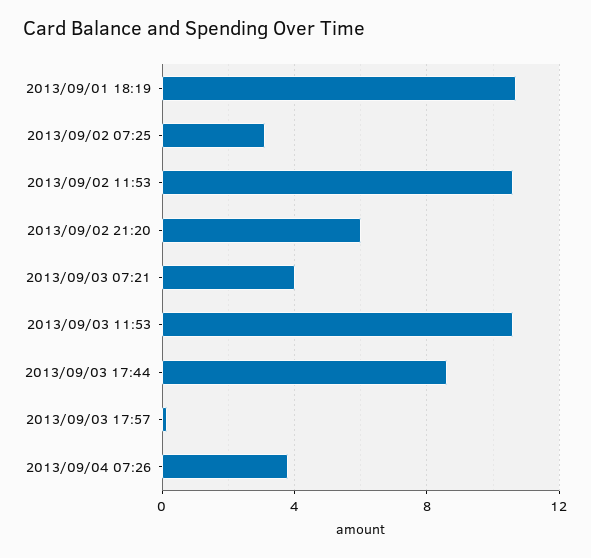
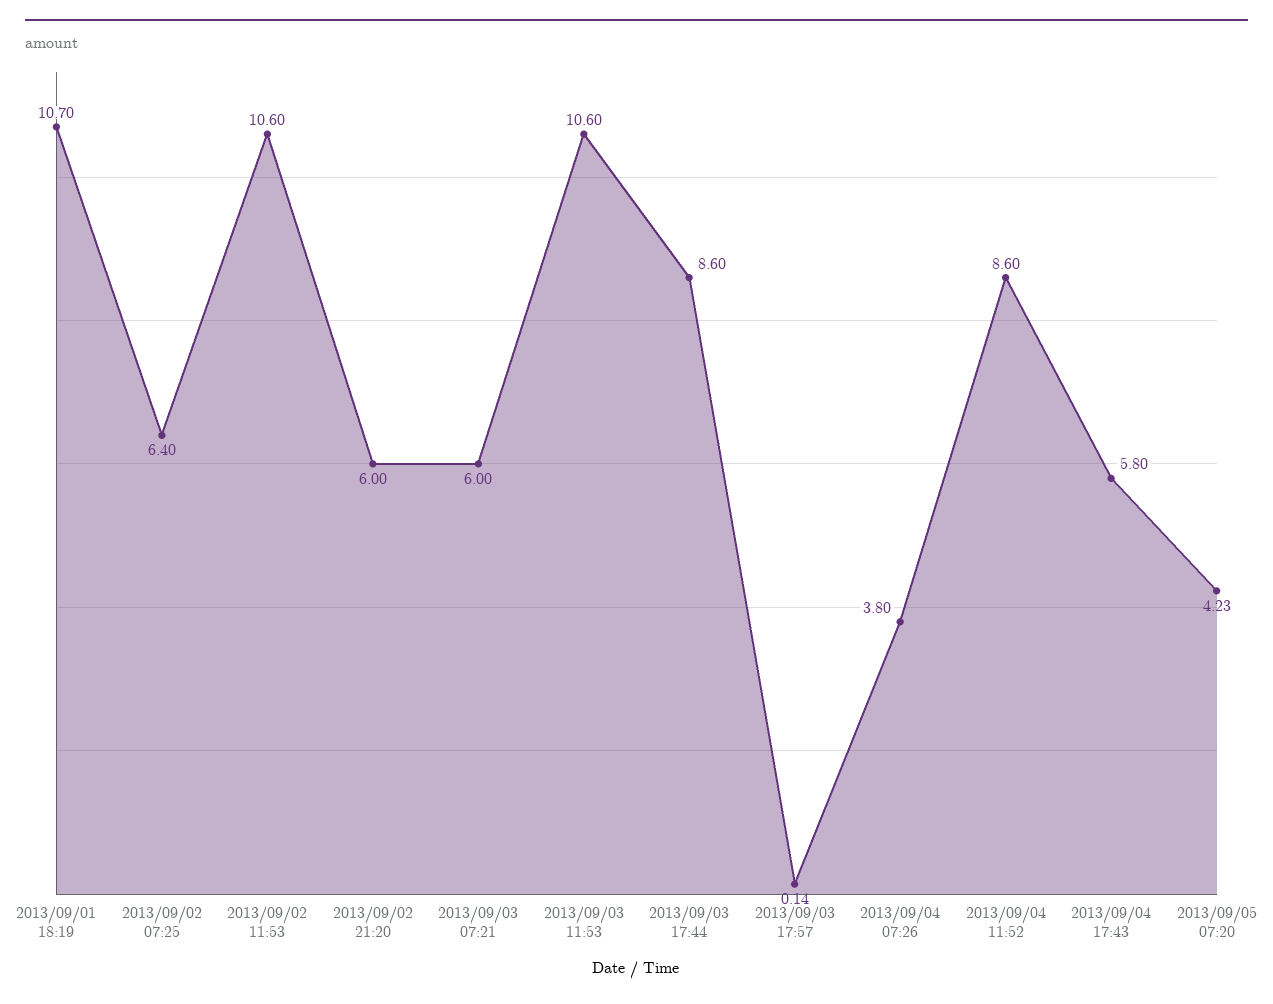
2013/09/02 07:25: 3 -> 6.4
2013/09/03 07:21: 4 -> 6
2013/09/04 11:52: none -> 8.6
2013/09/04 17:43: none -> 5.8
2013/09/05 07:20: none -> 4.23

